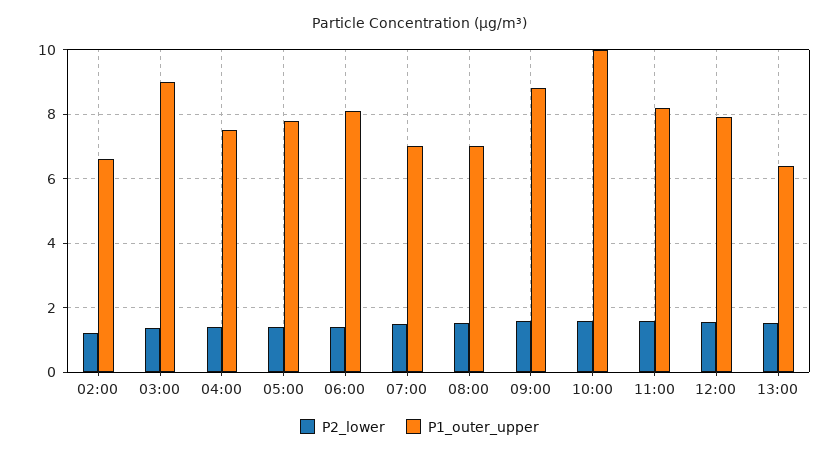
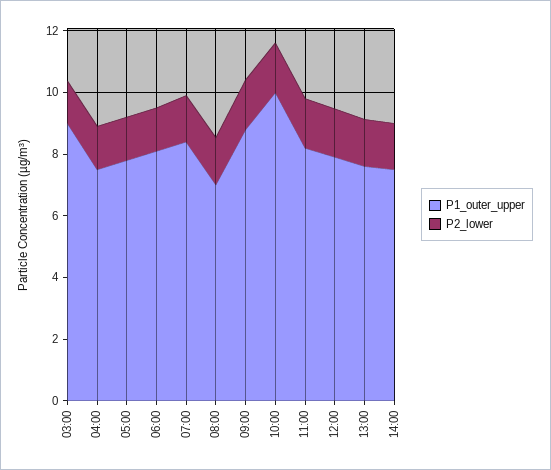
P2_lower, 02:00: 1.2 -> none
P1_outer_upper, 02:00: 6.6 -> none
P1_outer_upper, 07:00: 7 -> 8.5
P1_outer_upper, 13:00: 6.4 -> 7.5
P1_outer_upper, 14:00: none -> 7.5
P2_lower, 14:00: none -> 1.5

